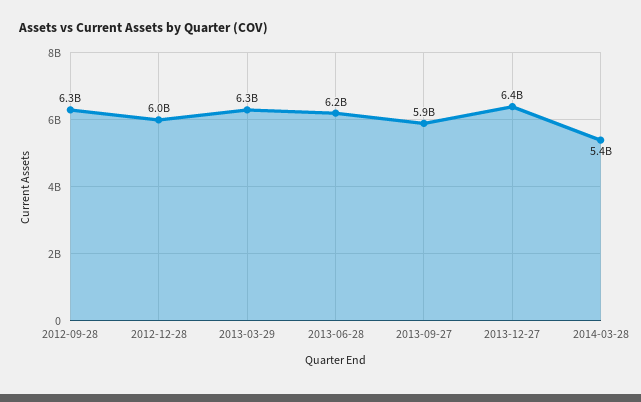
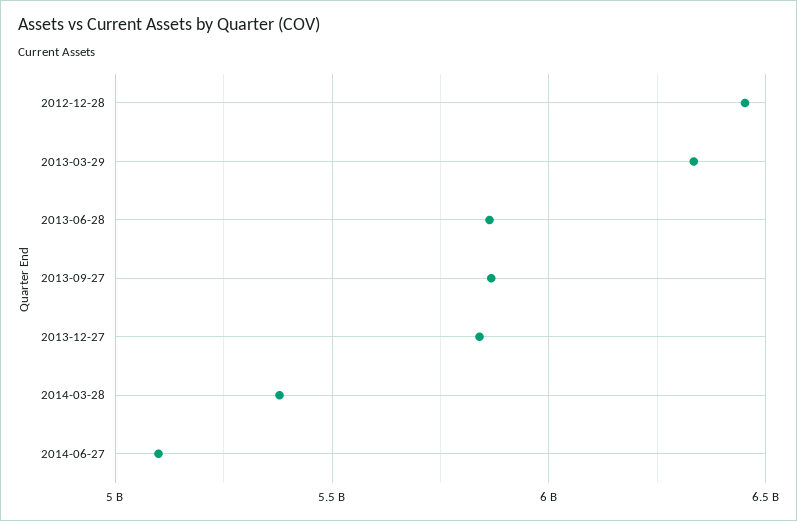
2012-09-28: 6300000000 -> none
2012-12-28: 6000000000 -> 6450000000
2013-06-28: 6200000000 -> 5850000000
2013-12-27: 6400000000 -> 5850000000
2014-06-27: none -> 5100000000

